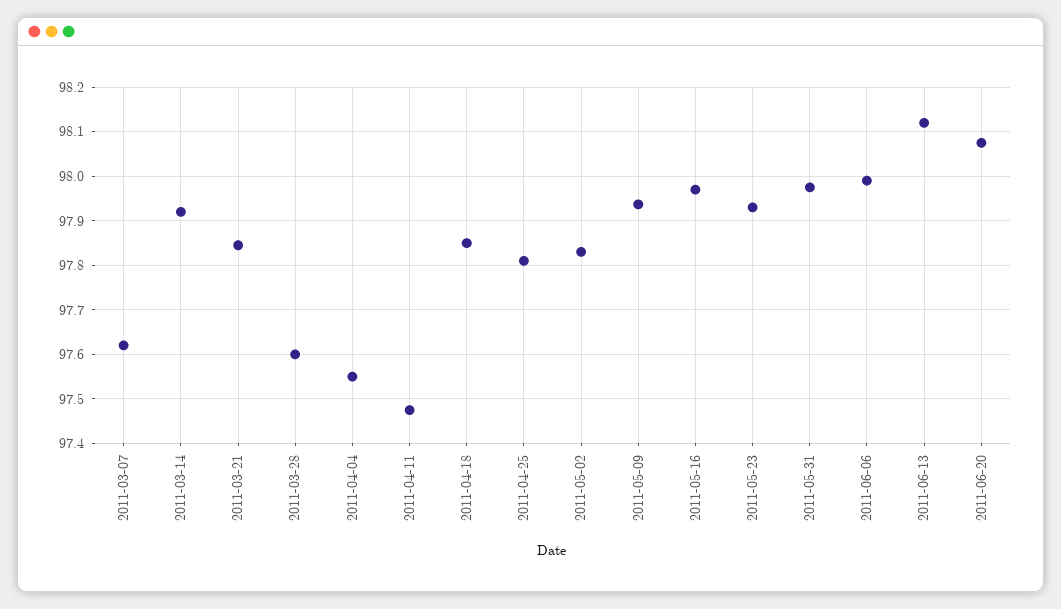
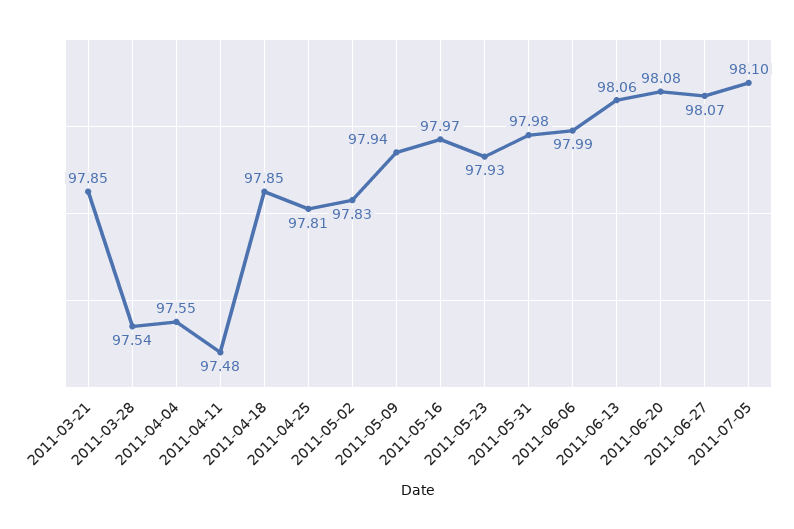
2011-03-07: 97.62 -> none
2011-03-14: 97.92 -> none
2011-03-28: 97.6 -> 97.54
2011-06-13: 98.12 -> 98.06
2011-06-27: none -> 98.07
2011-07-05: none -> 98.1

